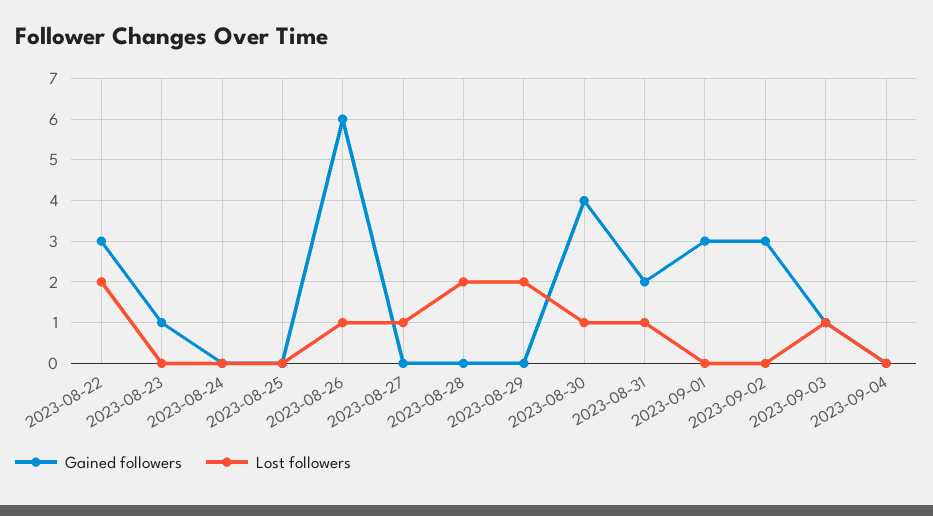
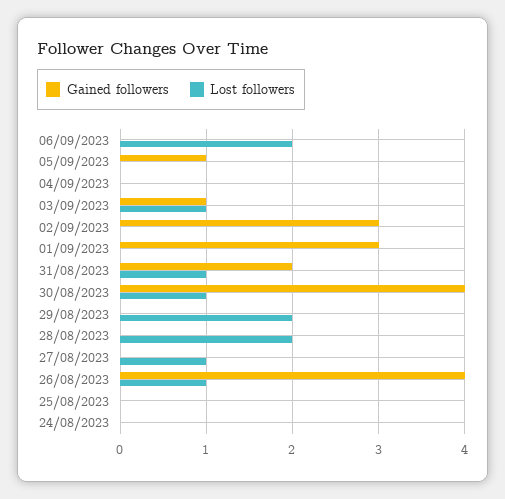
Gained followers, 2023-08-22: 3 -> none
Lost followers, 2023-08-22: 2 -> none
Gained followers, 2023-08-23: 1 -> none
Lost followers, 2023-08-23: 0 -> none
Gained followers, 2023-08-26: 6 -> 4
Gained followers, 06/09/2023: none -> 0
Lost followers, 06/09/2023: none -> 2
Gained followers, 05/09/2023: none -> 1
Lost followers, 05/09/2023: none -> 0

